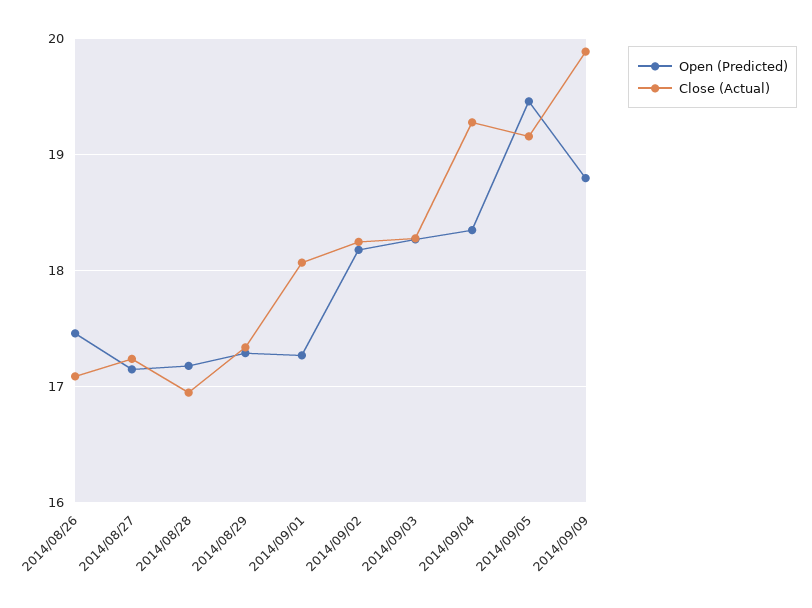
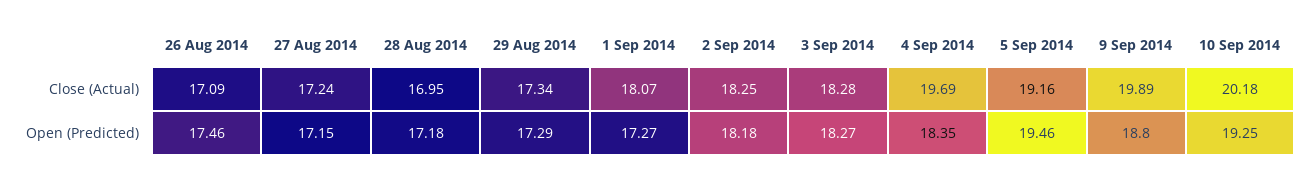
Close (Actual), 2014/09/04: 19.3 -> 19.69
Close (Actual), 10 Sep 2014: none -> 20.18
Open (Predicted), 10 Sep 2014: none -> 19.25

